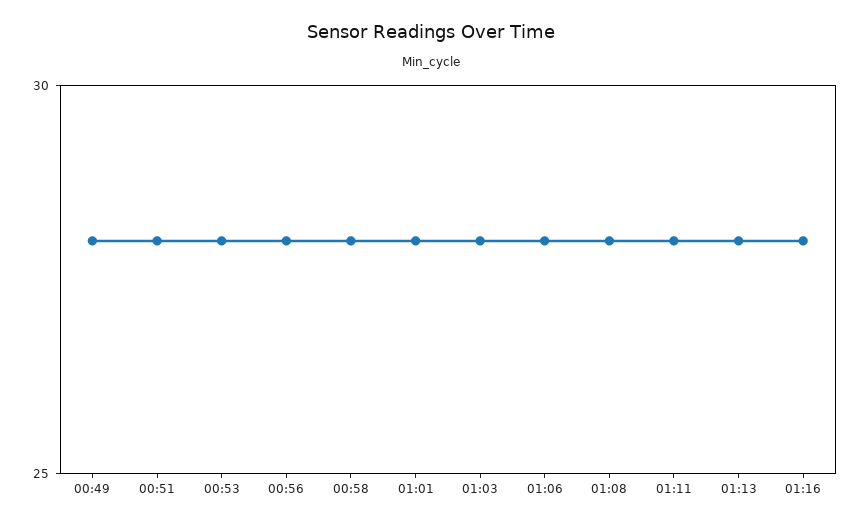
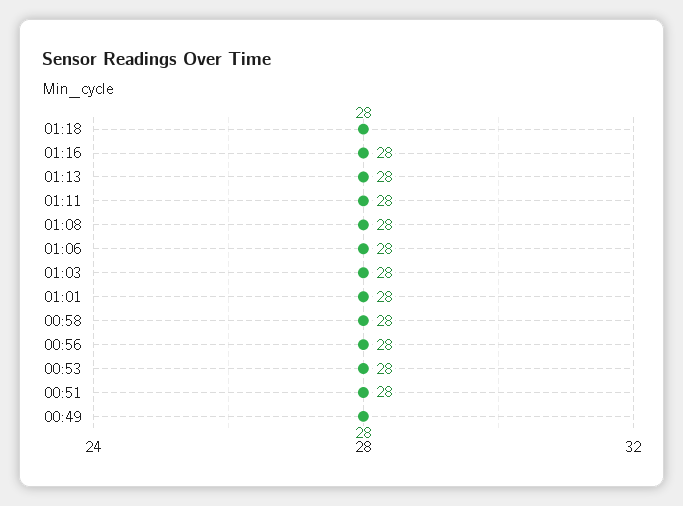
01:18: none -> 28

